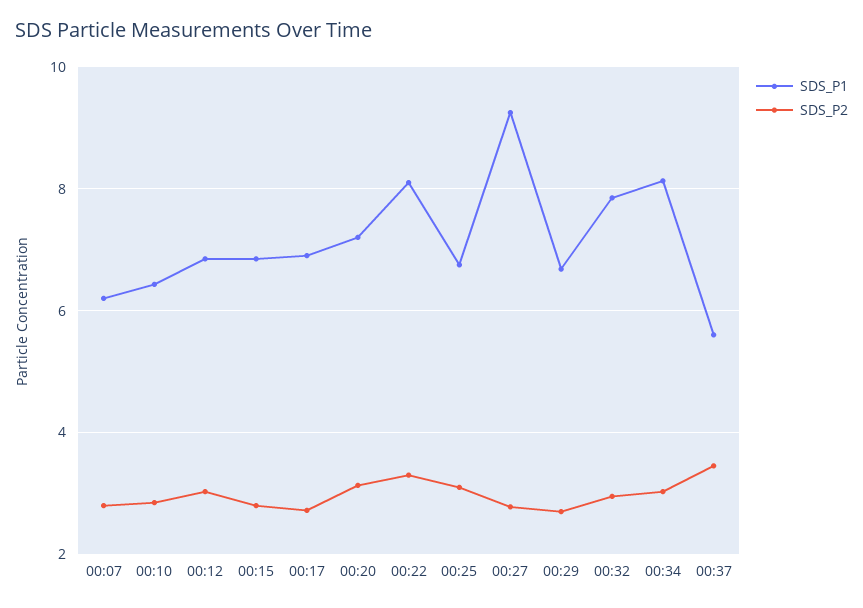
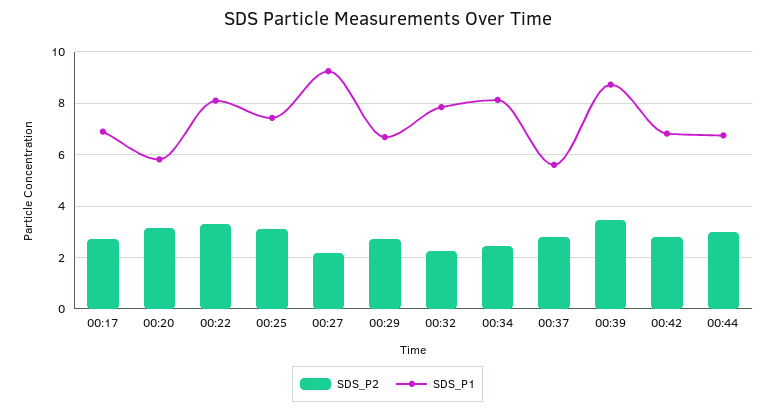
SDS_P1, 00:07: 6.2 -> none
SDS_P2, 00:07: 2.8 -> none
SDS_P1, 00:10: 6.4 -> none
SDS_P2, 00:10: 2.8 -> none
SDS_P1, 00:12: 6.8 -> none
SDS_P2, 00:12: 3 -> none
SDS_P1, 00:15: 6.8 -> none
SDS_P2, 00:15: 2.8 -> none
SDS_P1, 00:20: 7.2 -> 5.75
SDS_P1, 00:25: 6.8 -> 7.5
SDS_P2, 00:27: 2.8 -> 2.25
SDS_P2, 00:32: 3 -> 2.25
SDS_P2, 00:34: 3 -> 2.5
SDS_P2, 00:37: 3.4 -> 2.75
SDS_P2, 00:39: none -> 3.5
SDS_P1, 00:39: none -> 8.75
SDS_P2, 00:42: none -> 2.75
SDS_P1, 00:42: none -> 6.75
SDS_P2, 00:44: none -> 3
SDS_P1, 00:44: none -> 6.75

